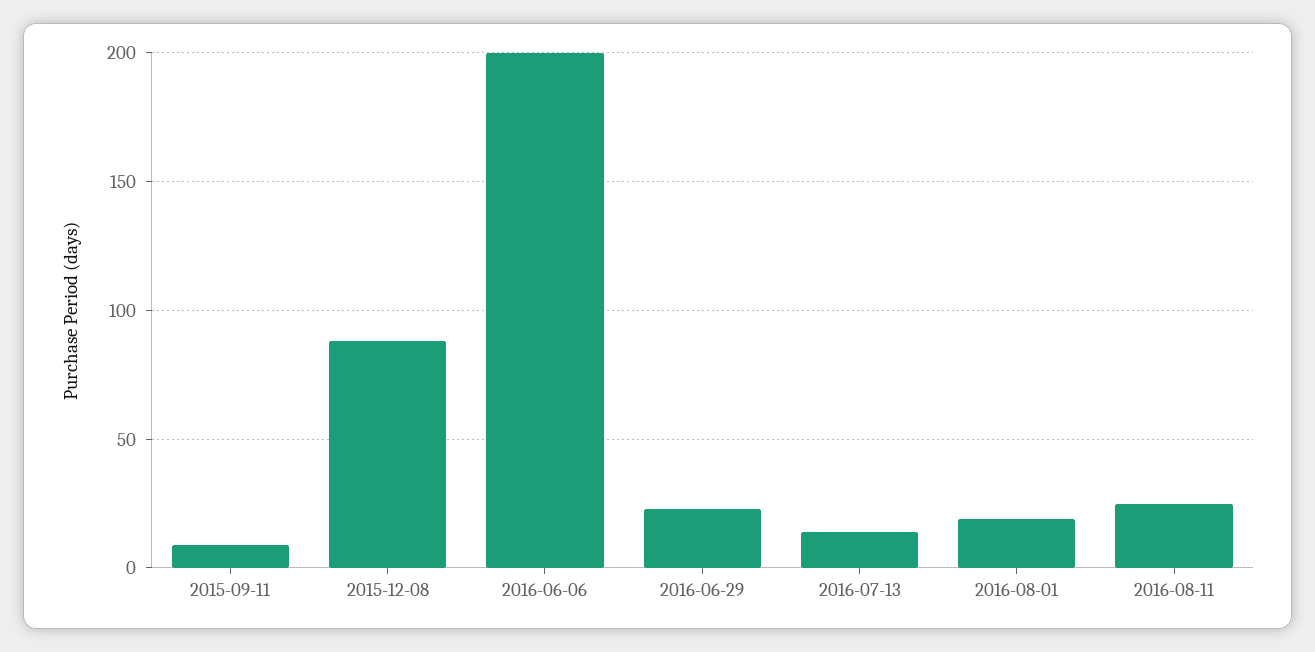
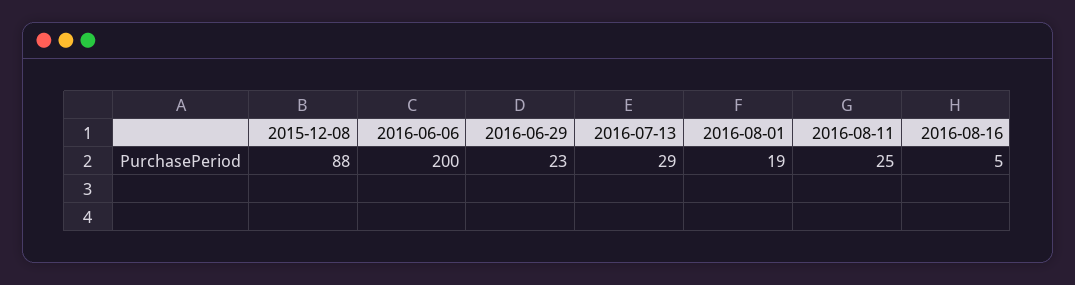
2015-09-11: 10 -> none
2016-07-13: 15 -> 29
2016-08-16: none -> 5

